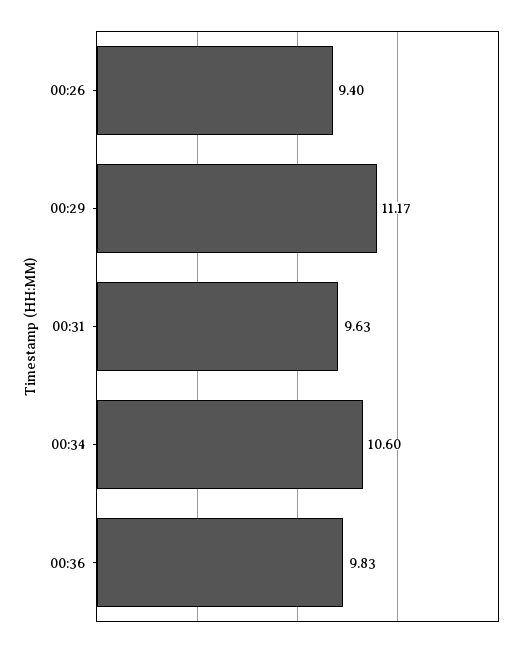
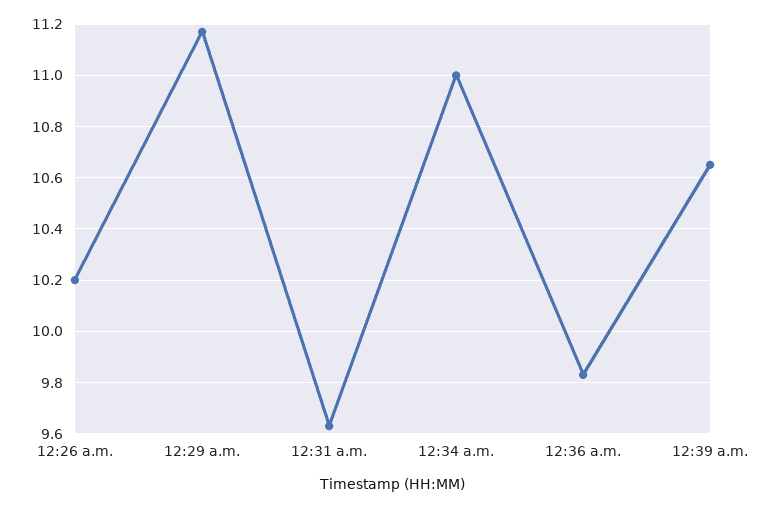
00:26: 9.4 -> 10.2
00:34: 10.6 -> 11
12:39 a.m.: none -> 10.65

